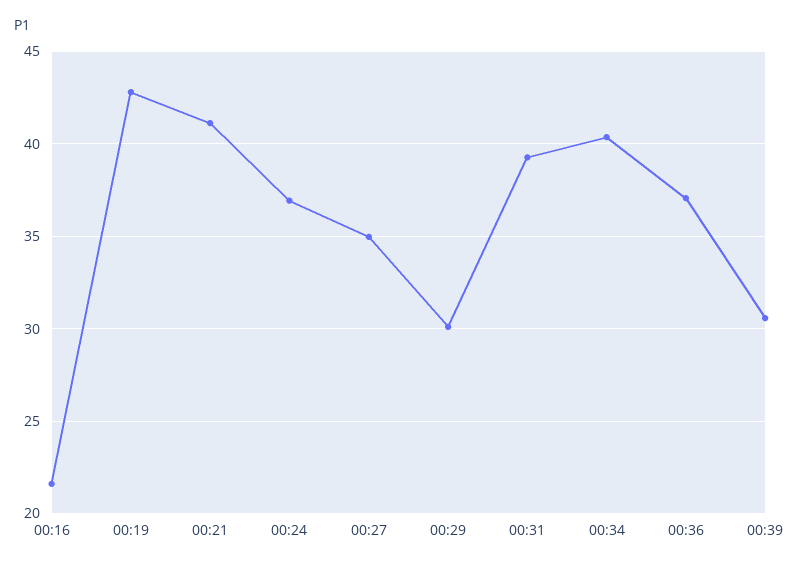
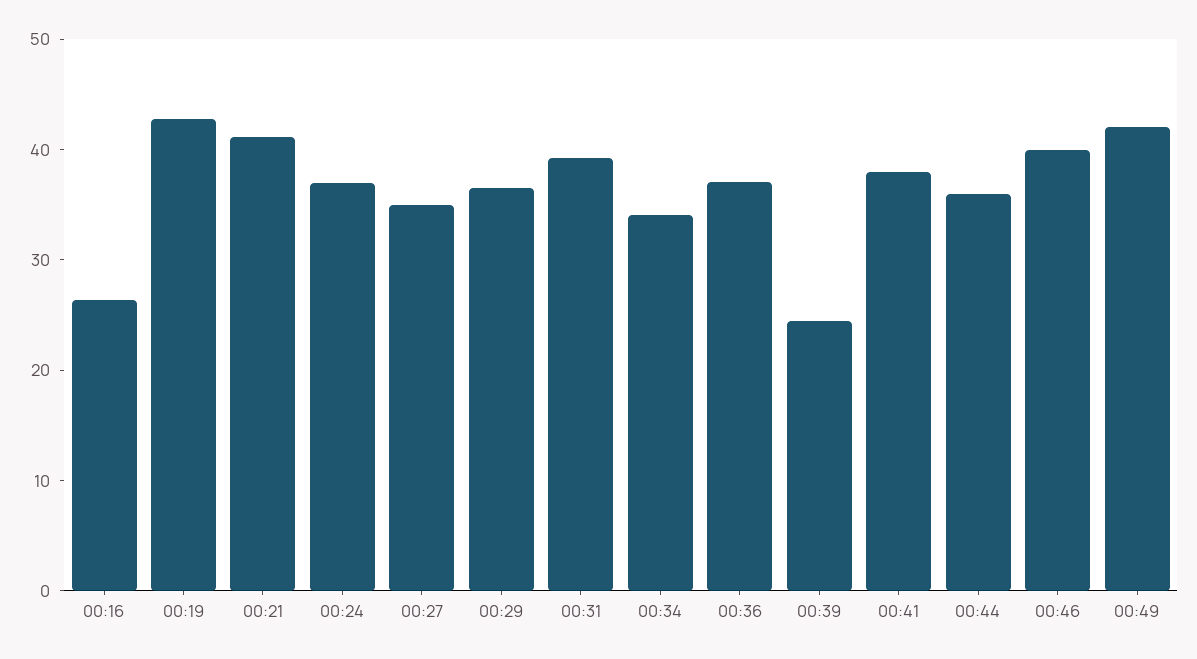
00:16: 21.5 -> 26
00:29: 30 -> 36
00:34: 40.5 -> 34
00:39: 30.5 -> 24
00:41: none -> 38
00:44: none -> 36
00:46: none -> 40
00:49: none -> 42

